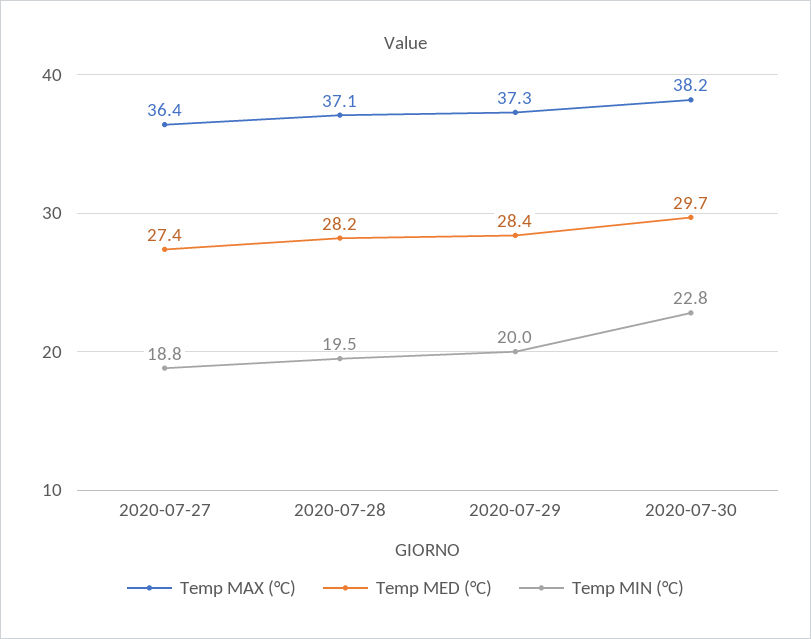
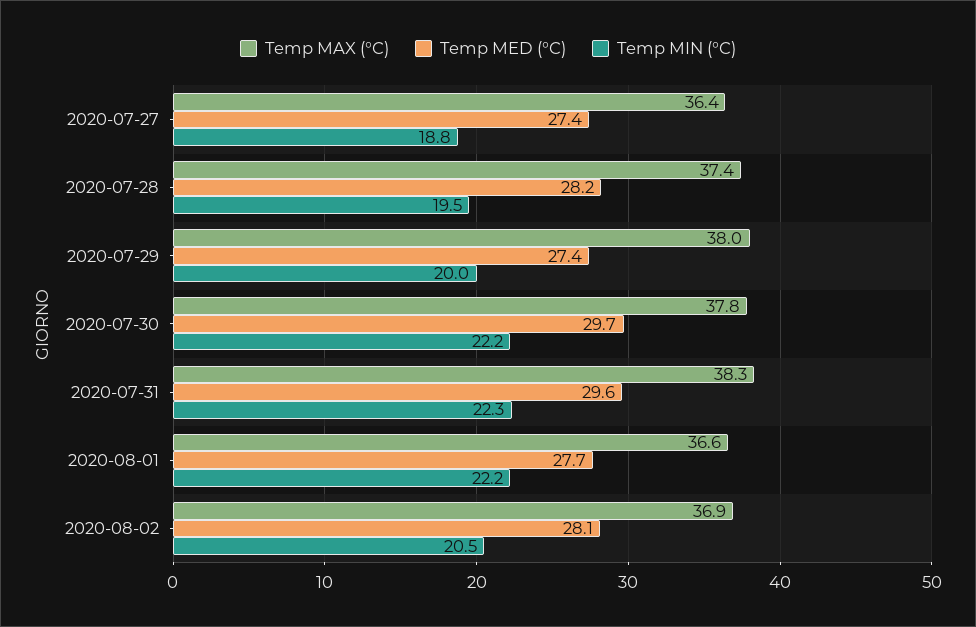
Temp MAX (°C), 2020-07-28: 37.1 -> 37.4
Temp MAX (°C), 2020-07-29: 37.3 -> 38
Temp MED (°C), 2020-07-29: 28.4 -> 27.4
Temp MAX (°C), 2020-07-30: 38.2 -> 37.8
Temp MIN (°C), 2020-07-30: 22.8 -> 22.2
Temp MAX (°C), 2020-07-31: none -> 38.3
Temp MED (°C), 2020-07-31: none -> 29.6
Temp MIN (°C), 2020-07-31: none -> 22.3
Temp MAX (°C), 2020-08-01: none -> 36.6
Temp MED (°C), 2020-08-01: none -> 27.7
Temp MIN (°C), 2020-08-01: none -> 22.2
Temp MAX (°C), 2020-08-02: none -> 36.9
Temp MED (°C), 2020-08-02: none -> 28.1
Temp MIN (°C), 2020-08-02: none -> 20.5

